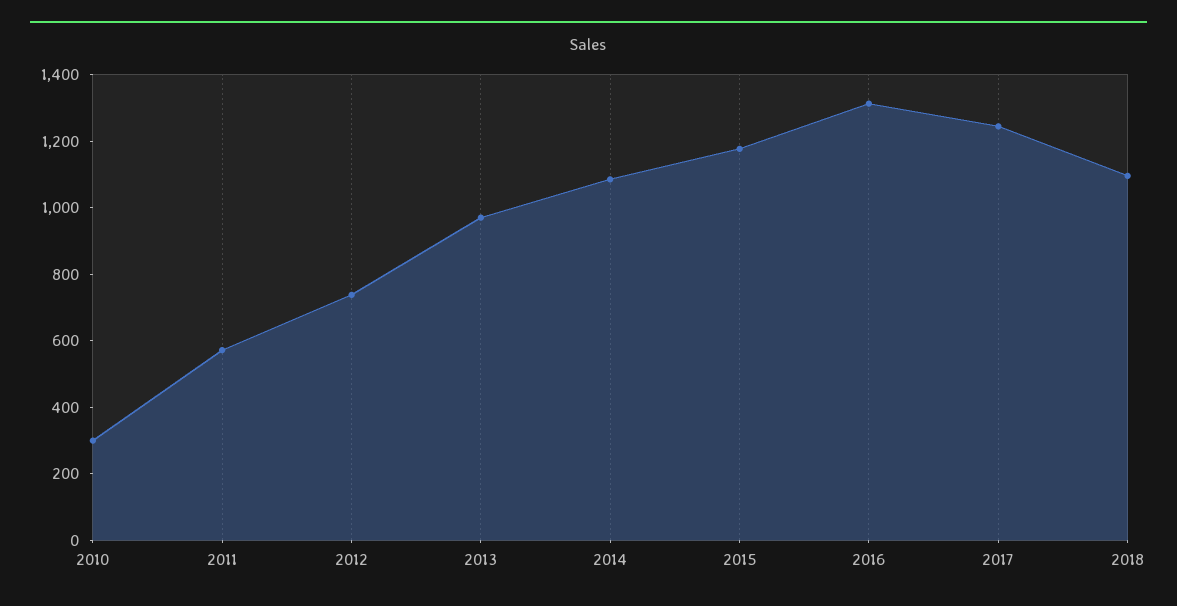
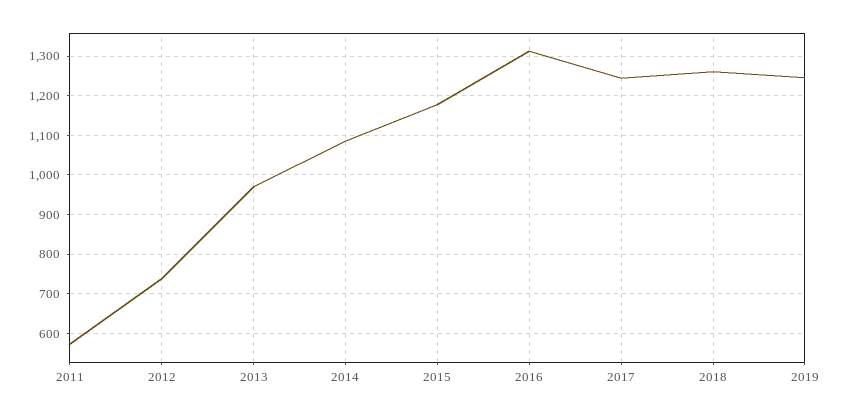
2010: 300 -> none
2018: 1100 -> 1260
2019: none -> 1240

